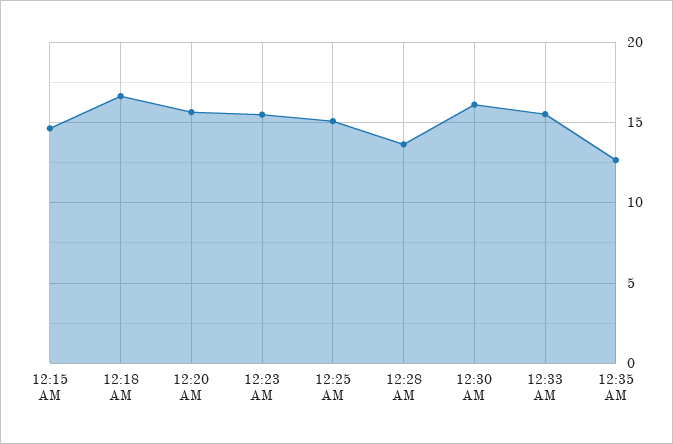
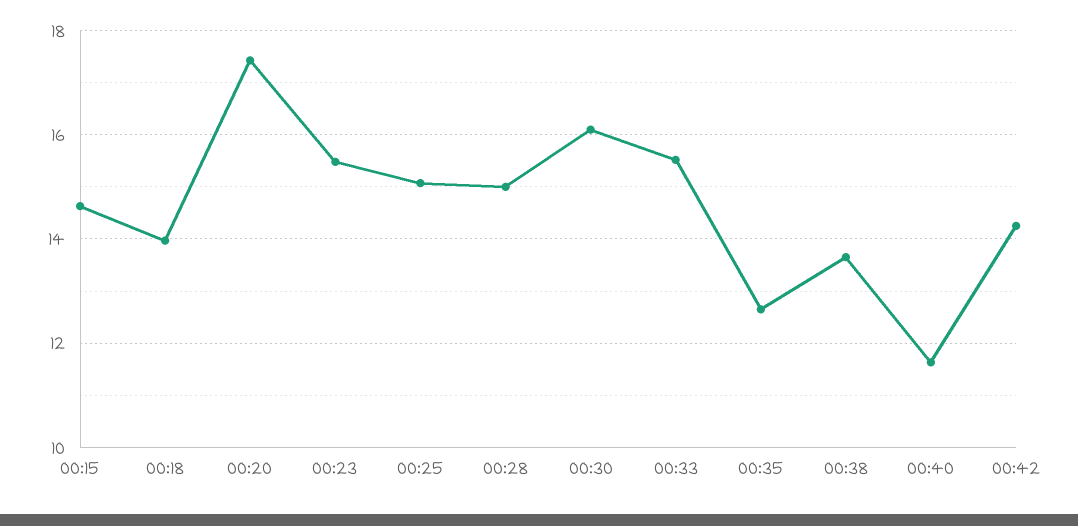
12:18 AM: 16.5 -> 14
12:20 AM: 15.5 -> 17.4
12:28 AM: 13.5 -> 15
00:38: none -> 13.6
00:40: none -> 11.6
00:42: none -> 14.2

